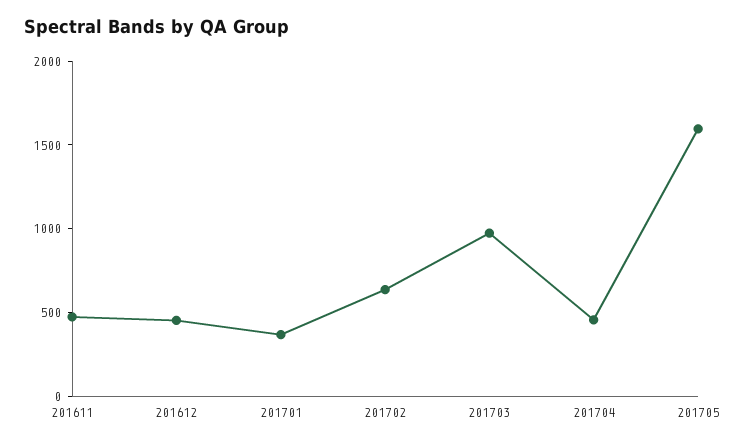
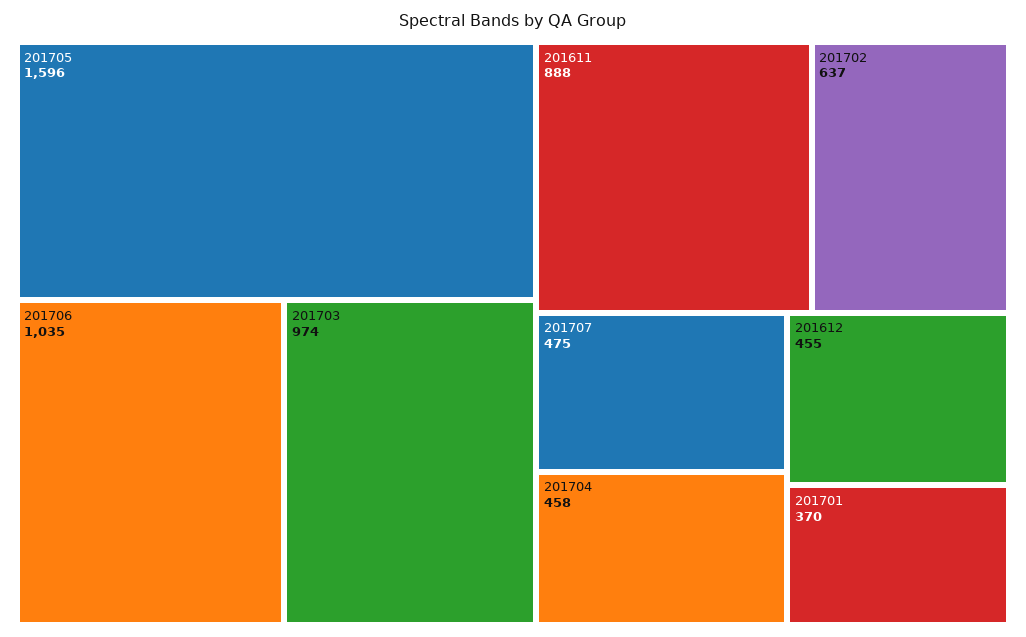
201611: 500 -> 888
201706: none -> 1035
201707: none -> 475

